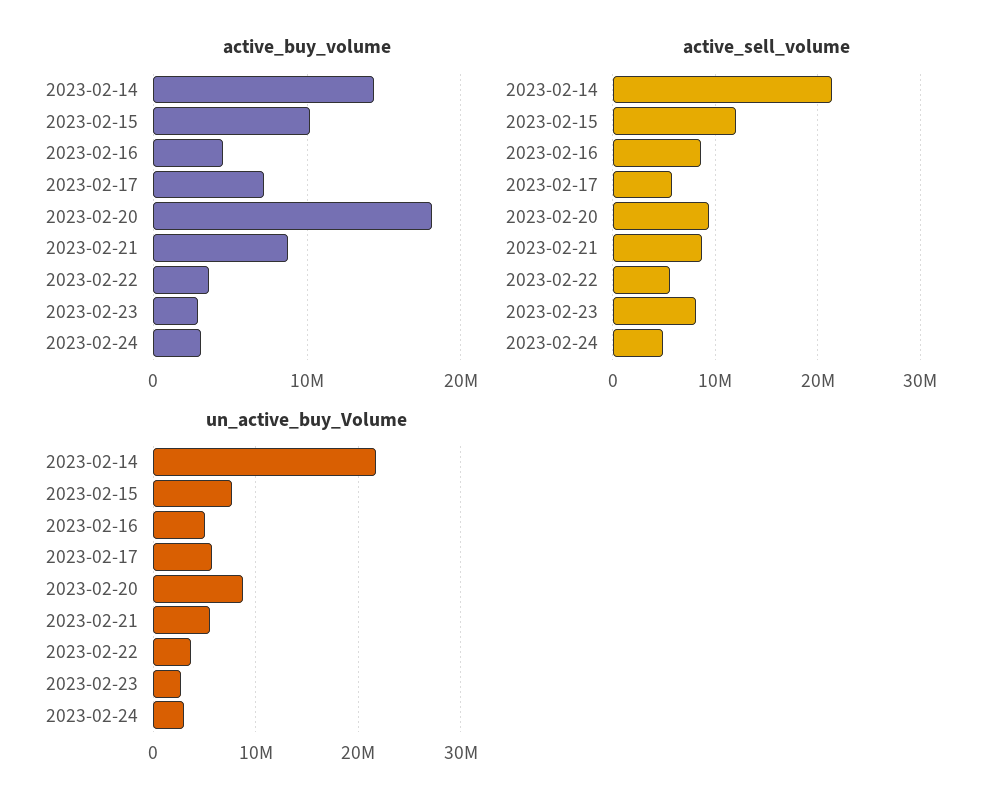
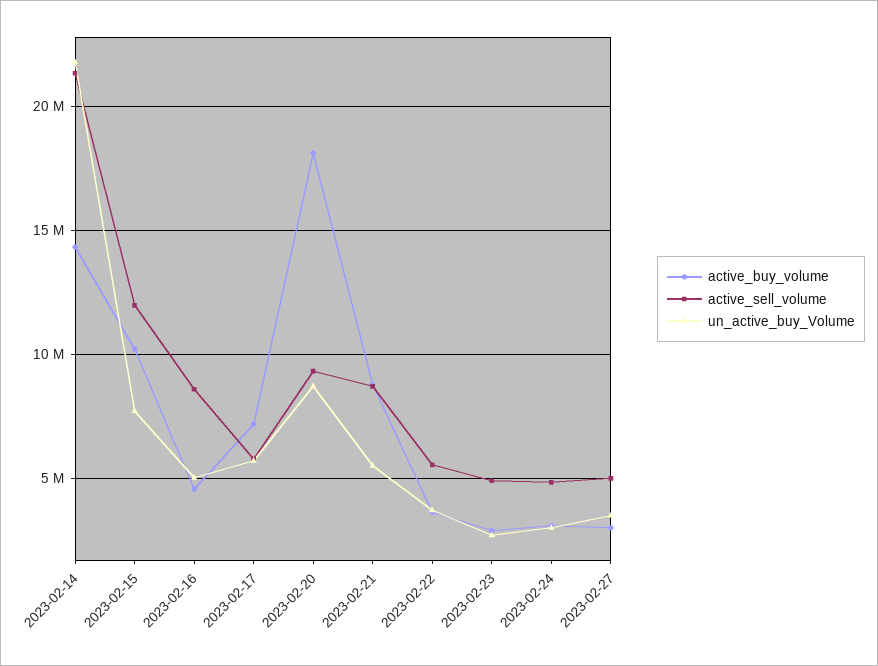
active_sell_volume, 2023-02-23: 8000000 -> 5000000
active_buy_volume, 2023-02-27: none -> 3000000
active_sell_volume, 2023-02-27: none -> 5000000
un_active_buy_Volume, 2023-02-27: none -> 3500000

